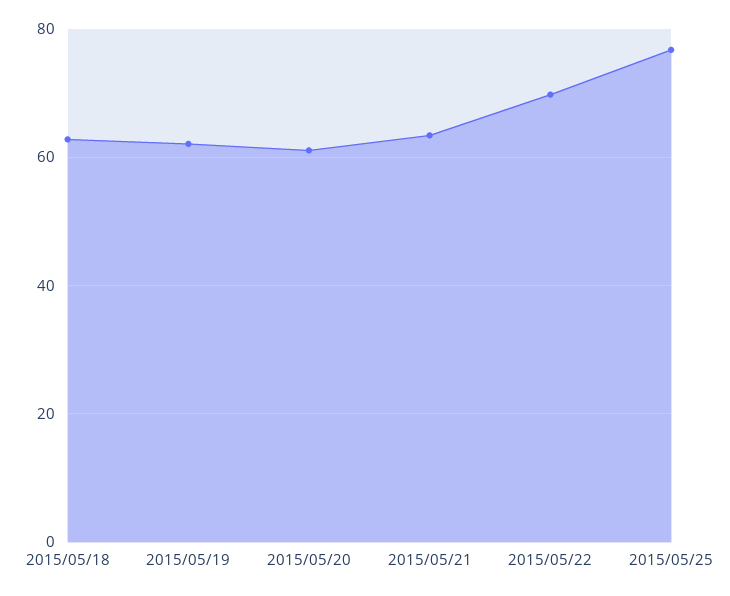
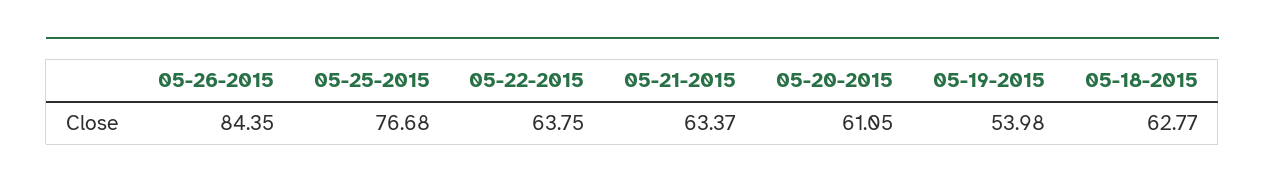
2015/05/19: 62 -> 53.98
2015/05/22: 70 -> 63.75
05-26-2015: none -> 84.35

